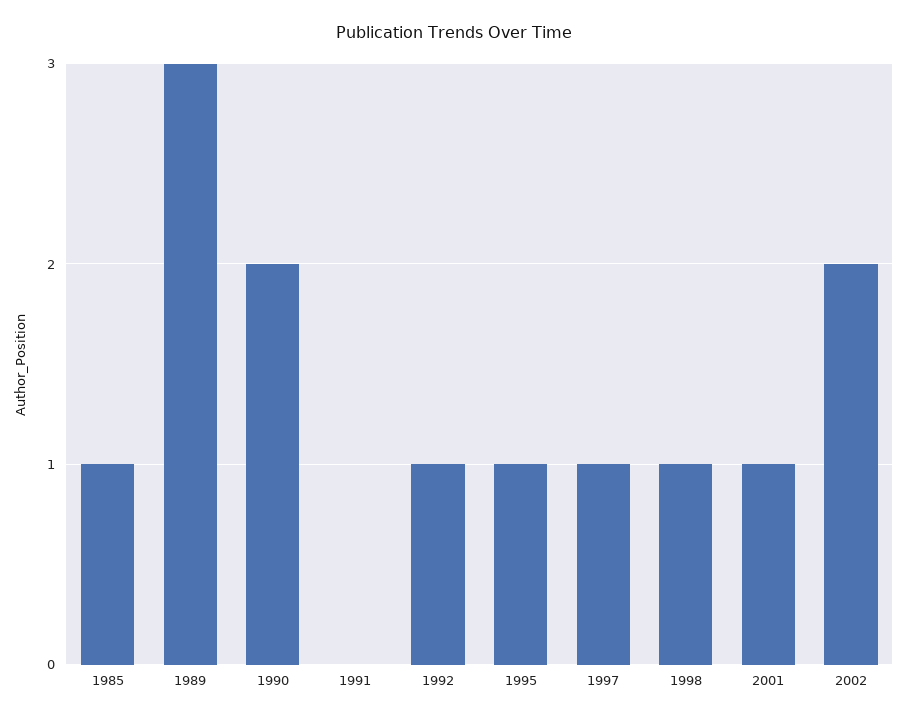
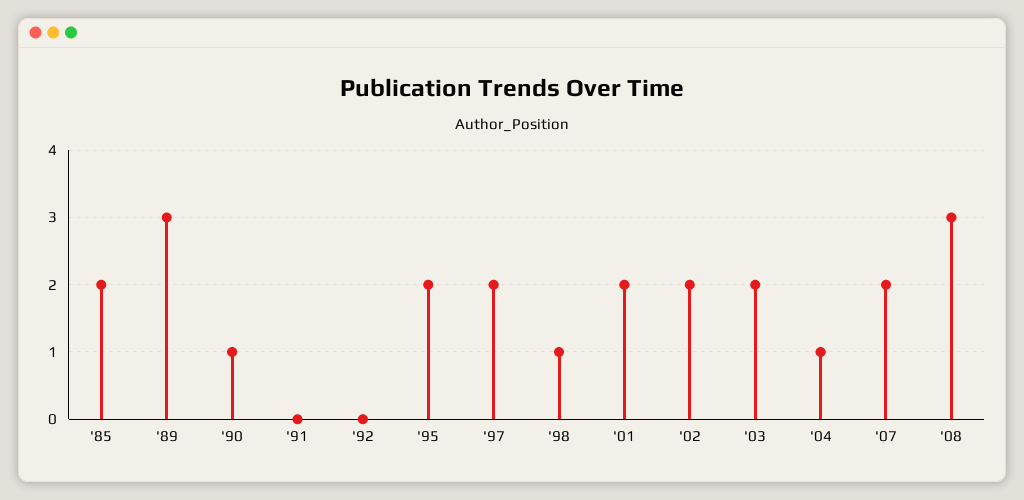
1985: 1 -> 2
1990: 2 -> 1
1992: 1 -> 0
1995: 1 -> 2
1997: 1 -> 2
2001: 1 -> 2
'03: none -> 2
'04: none -> 1
'07: none -> 2
'08: none -> 3

